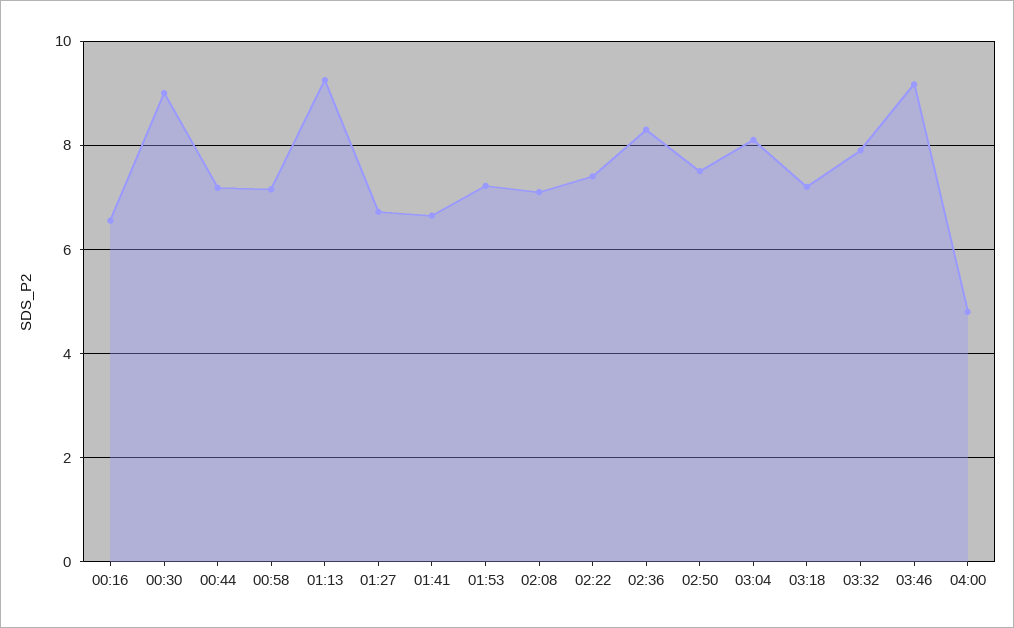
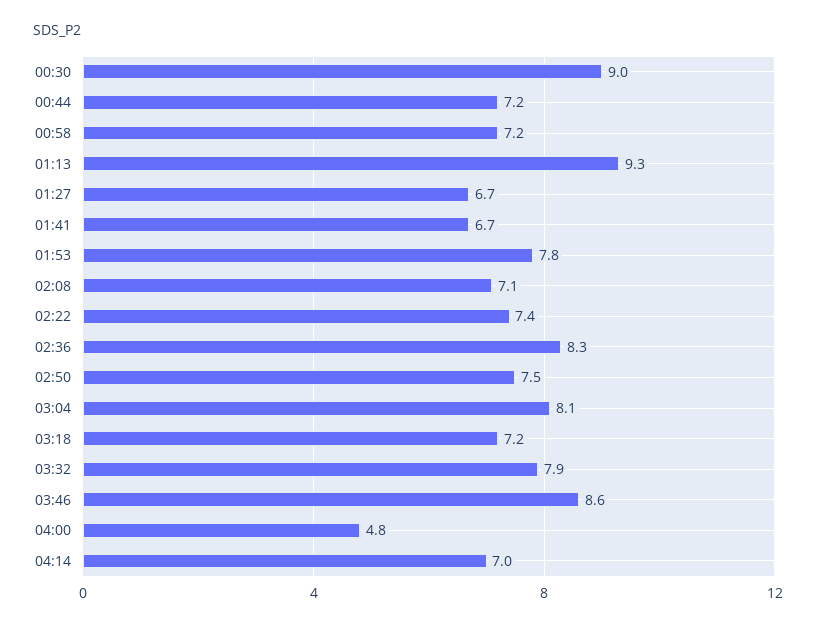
00:16: 6.6 -> none
01:53: 7.2 -> 7.8
03:46: 9.2 -> 8.6
04:14: none -> 7

